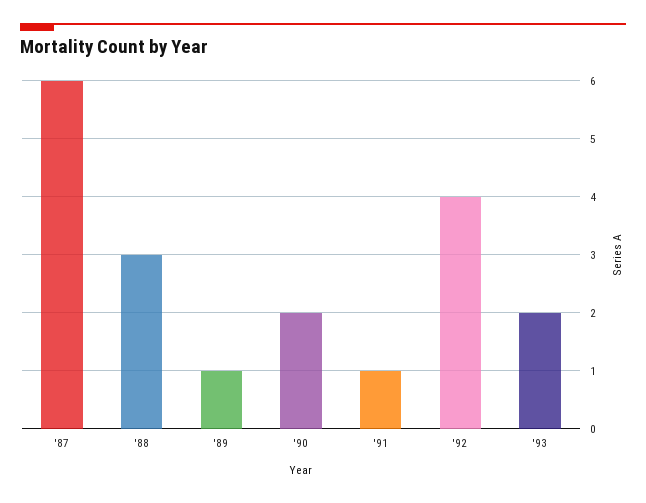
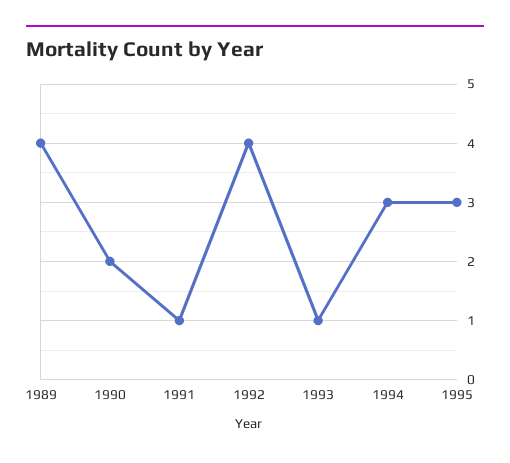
'87: 6 -> none
'88: 3 -> none
'89: 1 -> 4
'93: 2 -> 1
1994: none -> 3
1995: none -> 3

